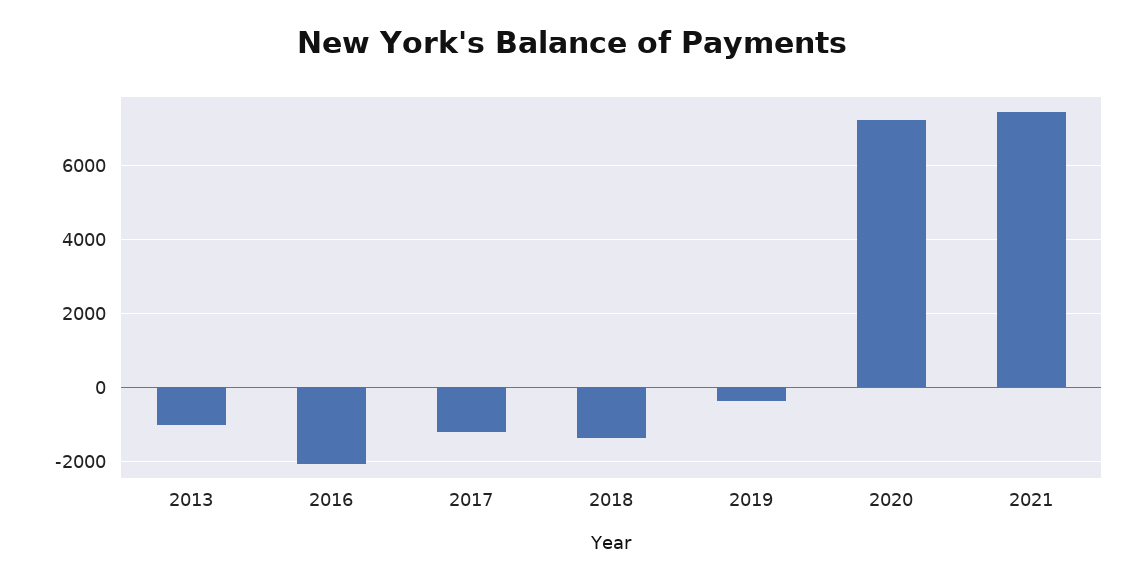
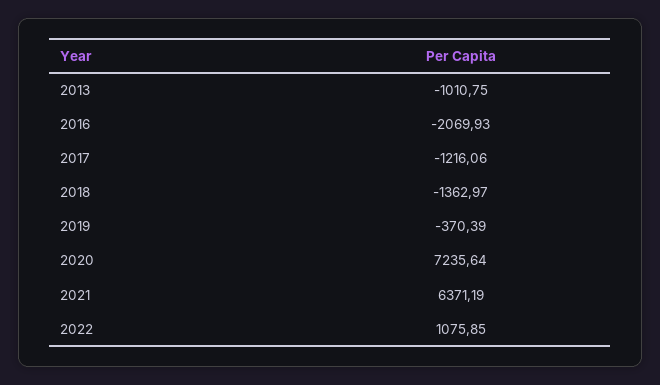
2021: 7400 -> 6371.19
2022: none -> 1075.85

